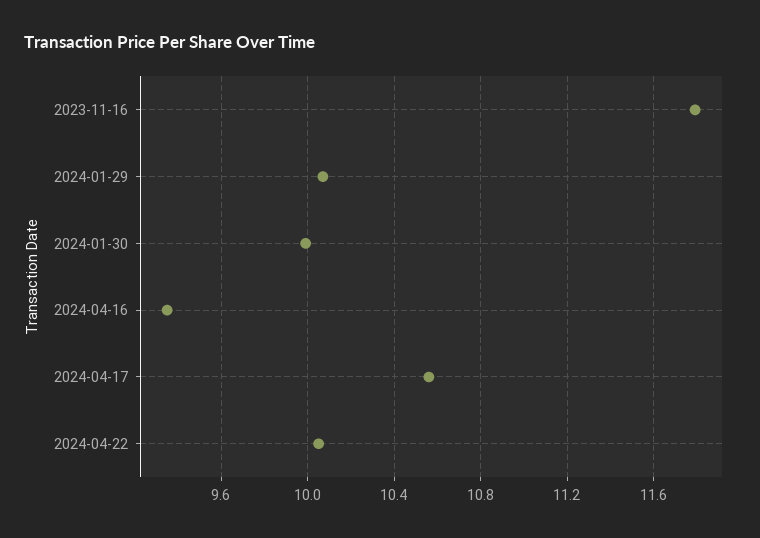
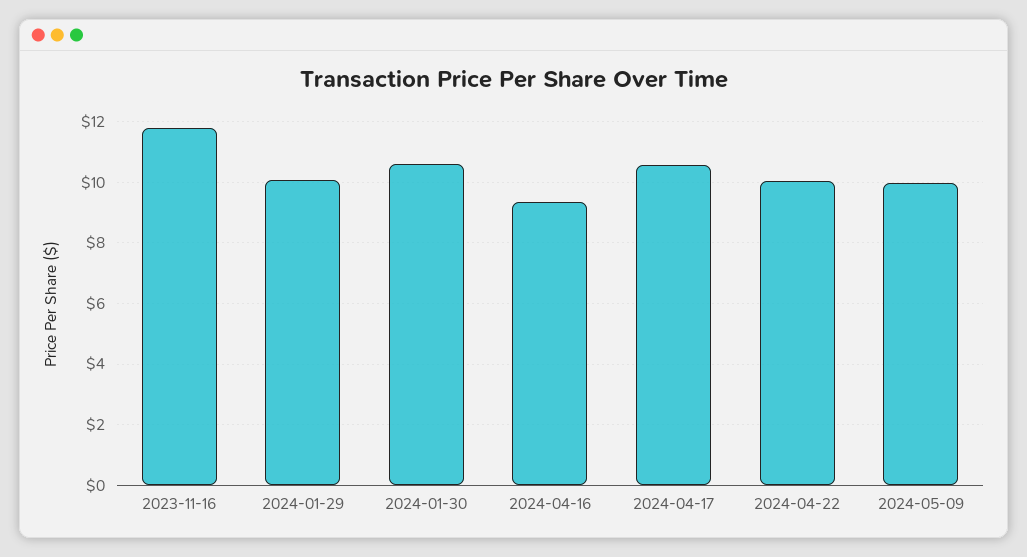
2024-01-30: 10 -> 10.6
2024-05-09: none -> 10

